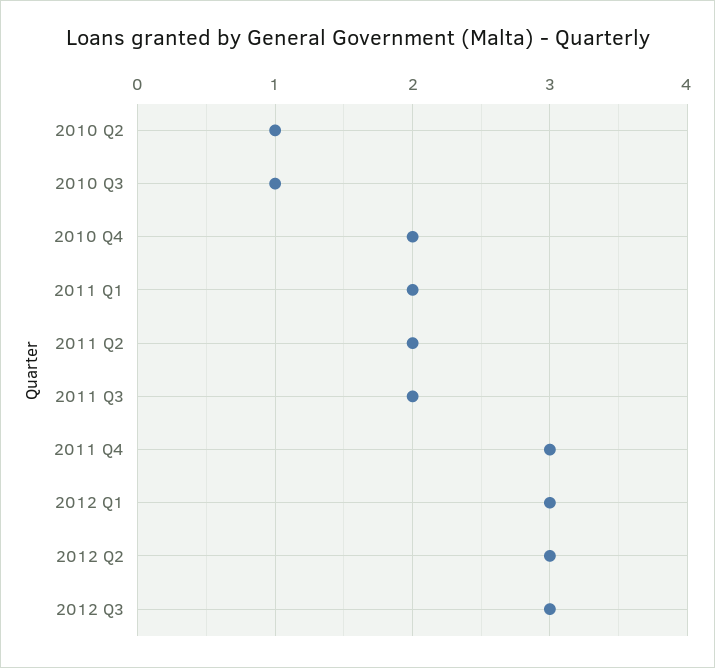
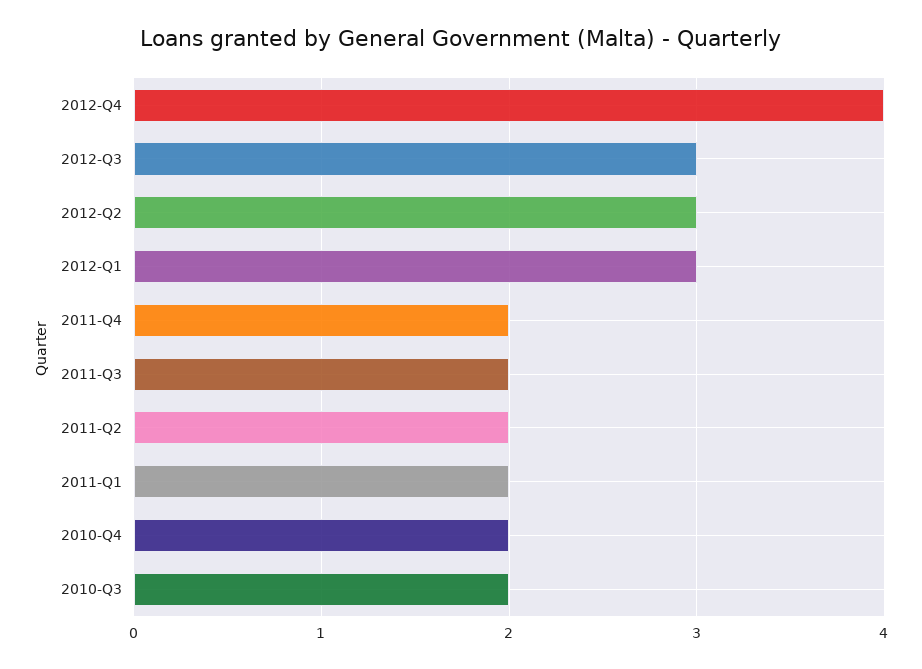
2010 Q2: 1 -> none
2010 Q3: 1 -> 2
2011 Q4: 3 -> 2
2012-Q4: none -> 4

